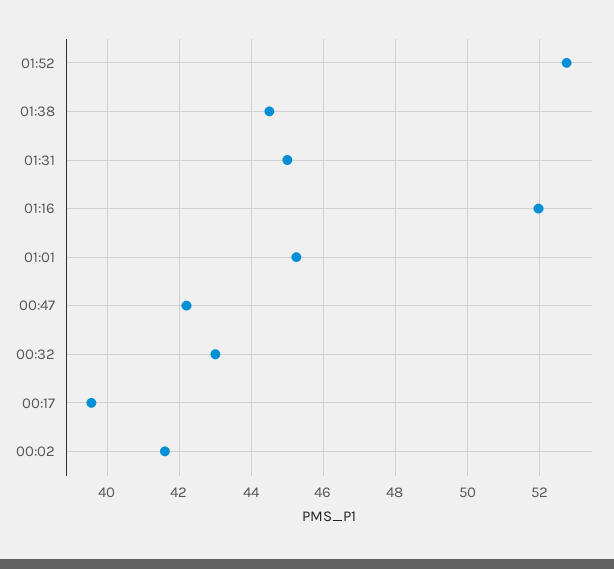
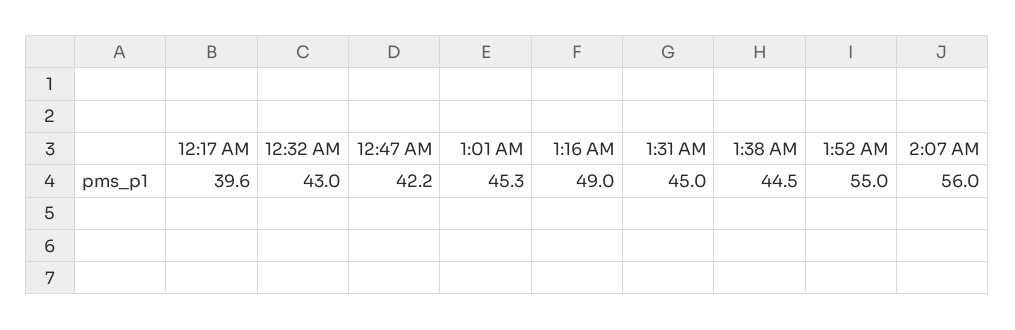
01:52: 52.8 -> 55
01:16: 52 -> 49
00:02: 41.6 -> none
2:07 AM: none -> 56

